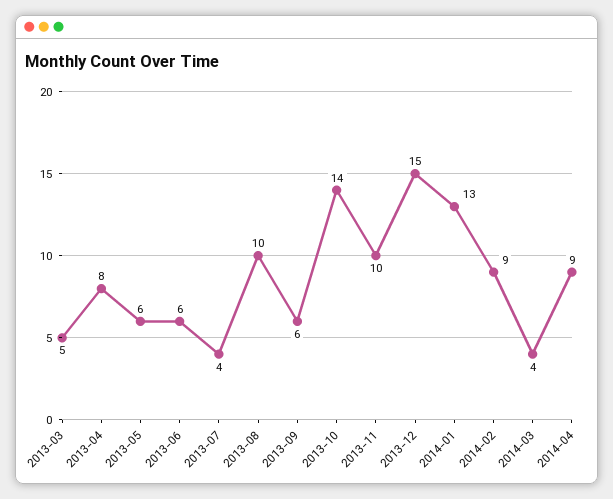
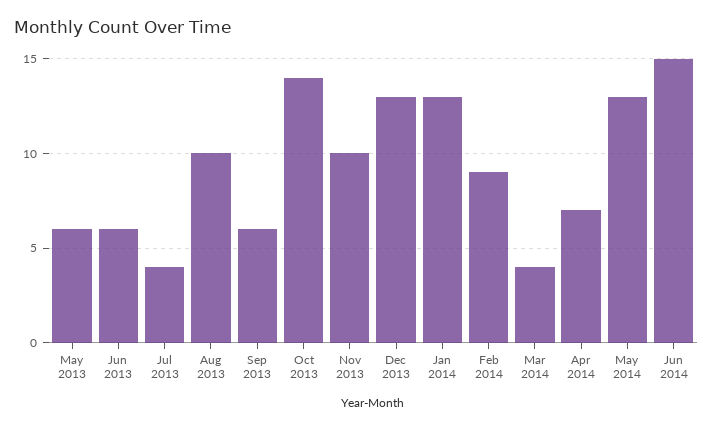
2013-03: 5 -> none
2013-04: 8 -> none
2013-12: 15 -> 13
2014-04: 9 -> 7
May 2014: none -> 13
Jun 2014: none -> 15

